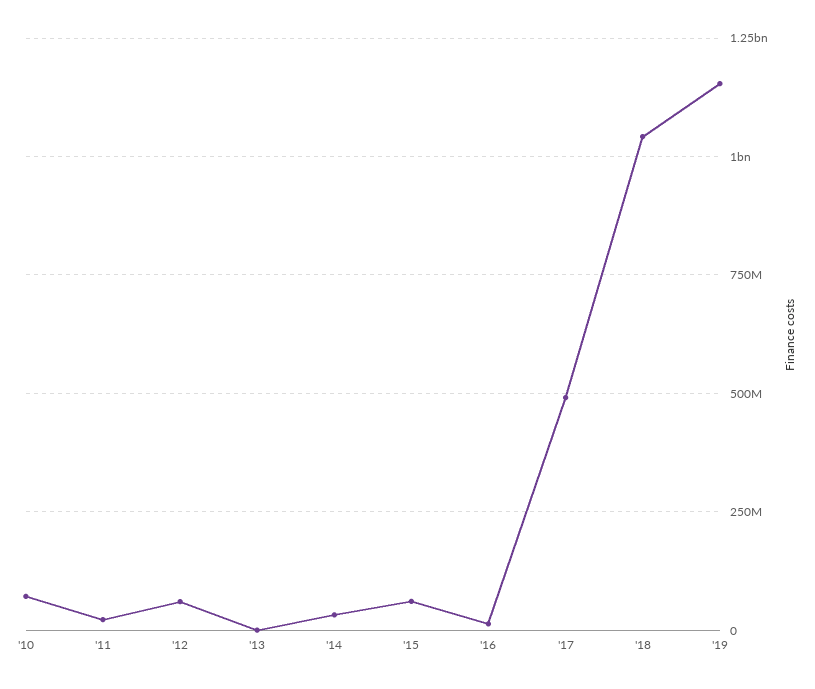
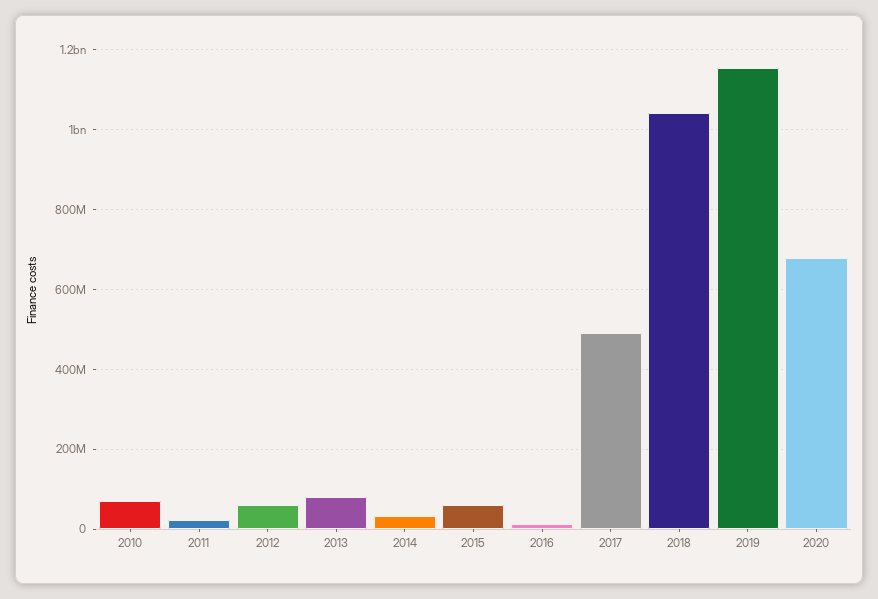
'13: 0 -> 80000000
2020: none -> 680000000

